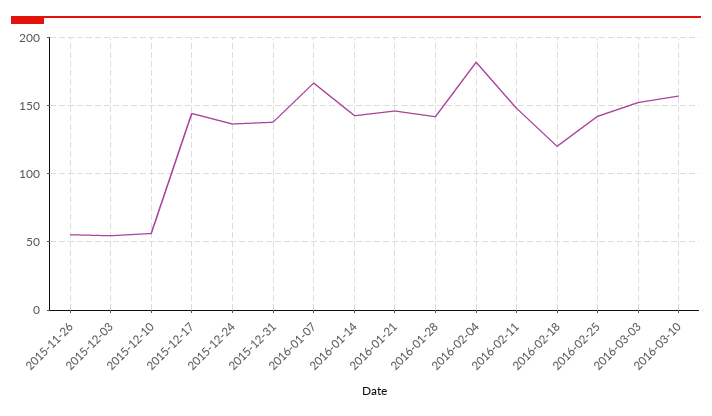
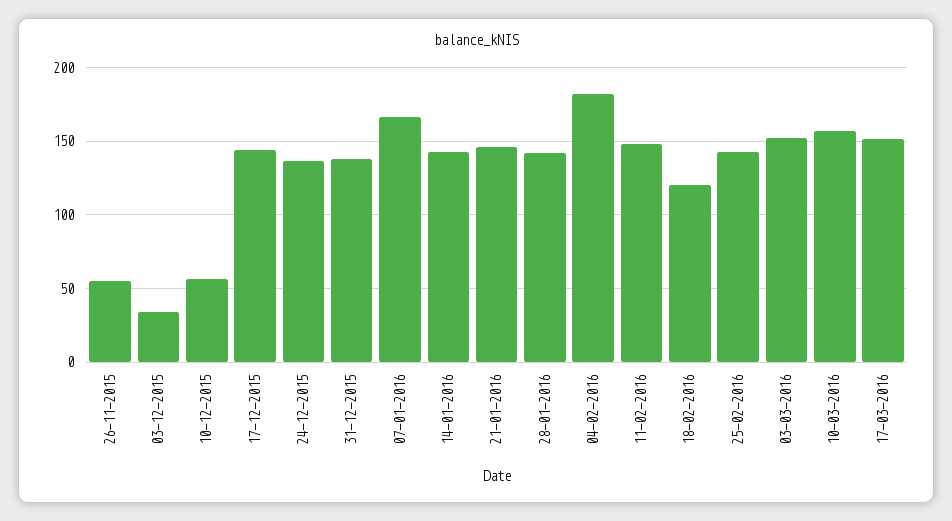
2015-12-03: 55 -> 35
17-03-2016: none -> 150

